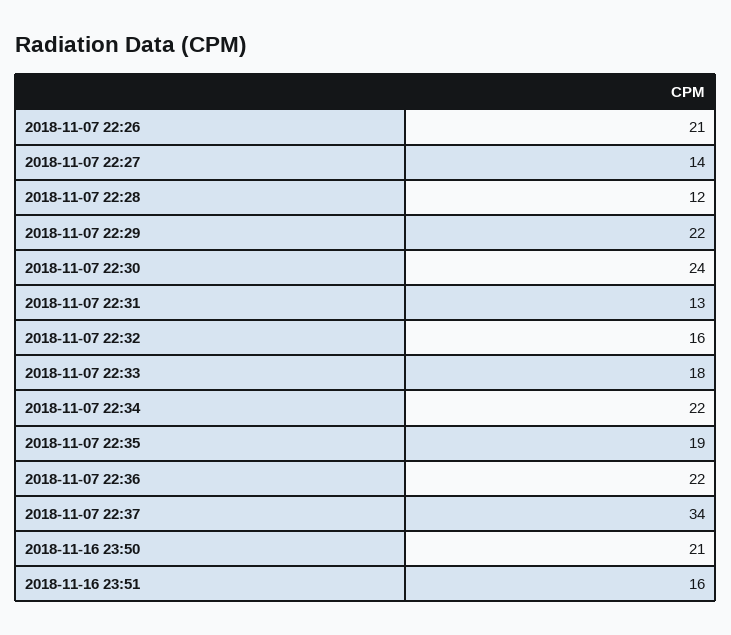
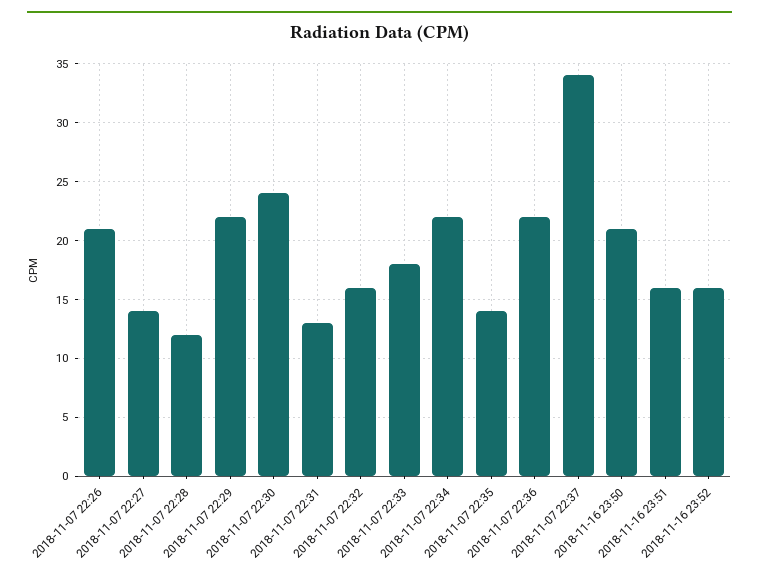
2018-11-07 22:35: 19 -> 14
2018-11-16 23:52: none -> 16

